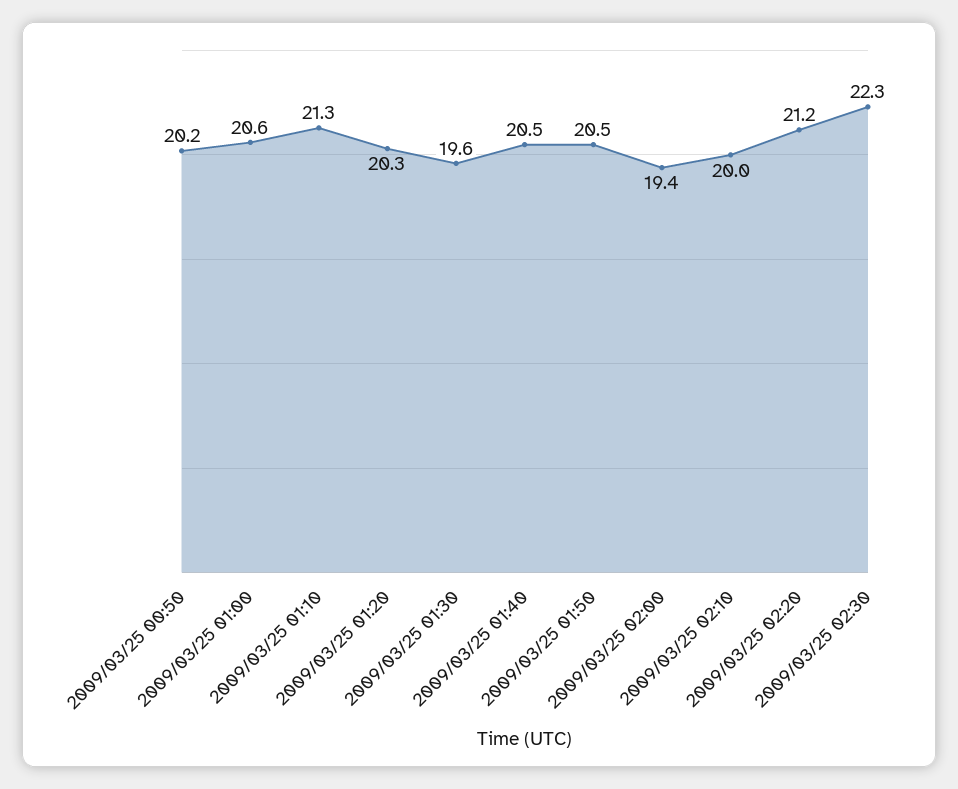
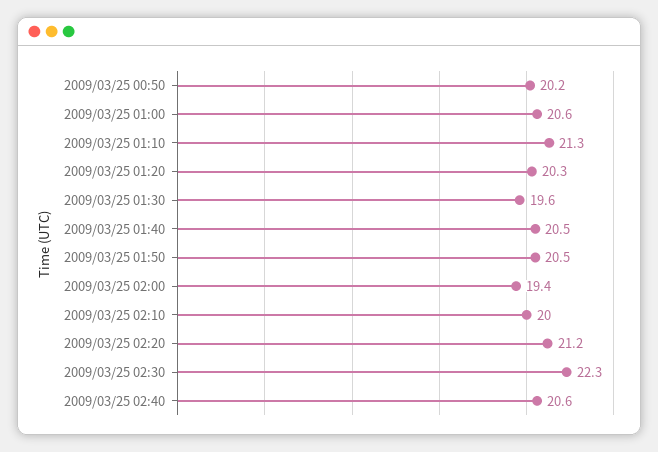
2009/03/25 02:40: none -> 20.6

